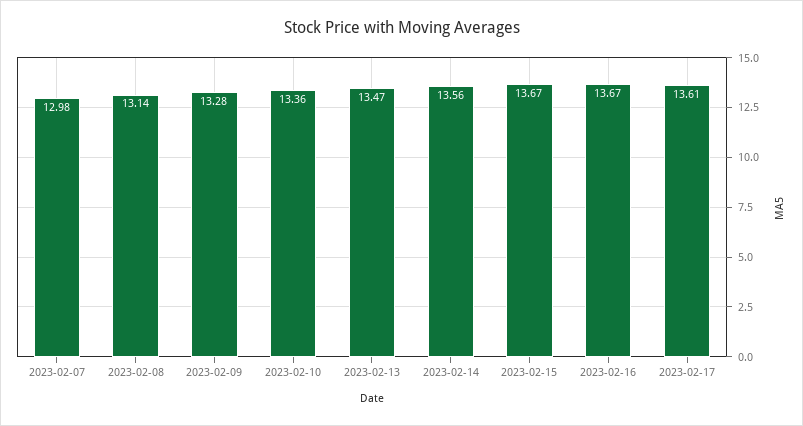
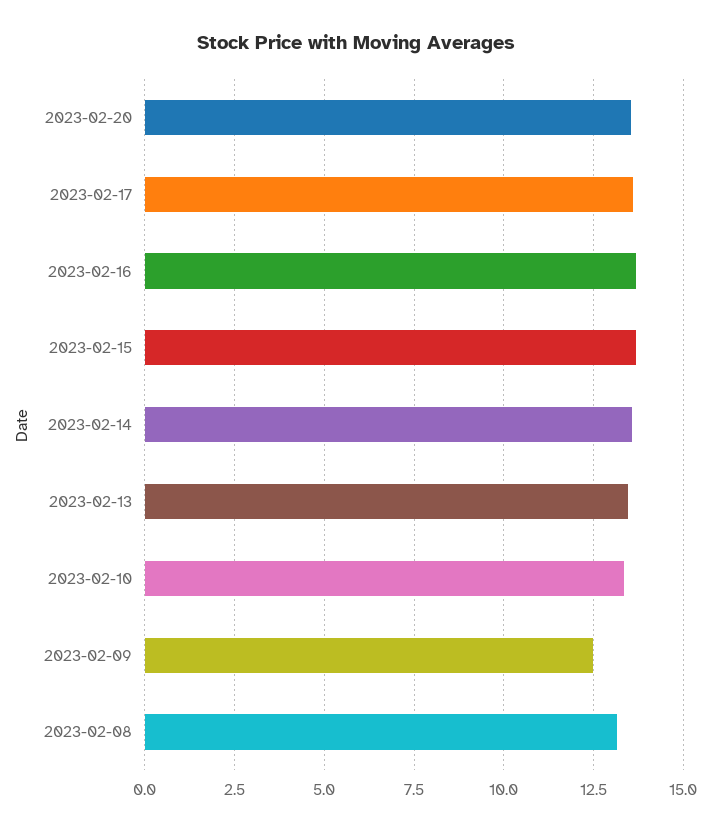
2023-02-07: 12.98 -> none
2023-02-09: 13.28 -> 12.5
2023-02-20: none -> 13.5

